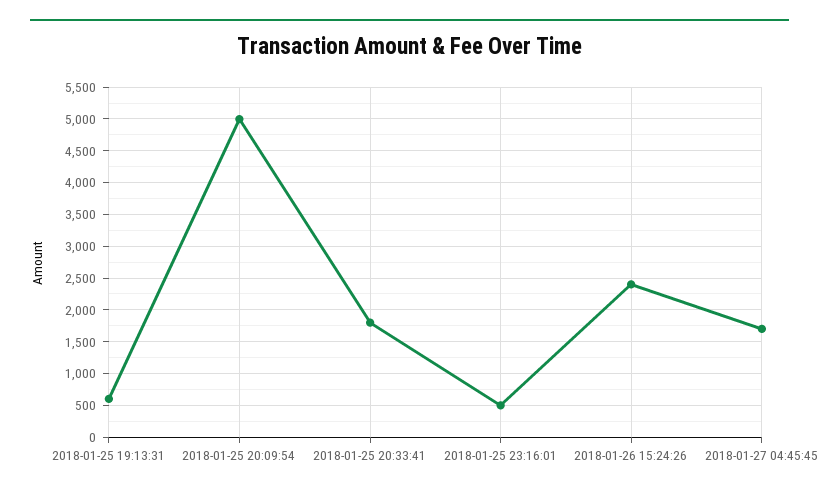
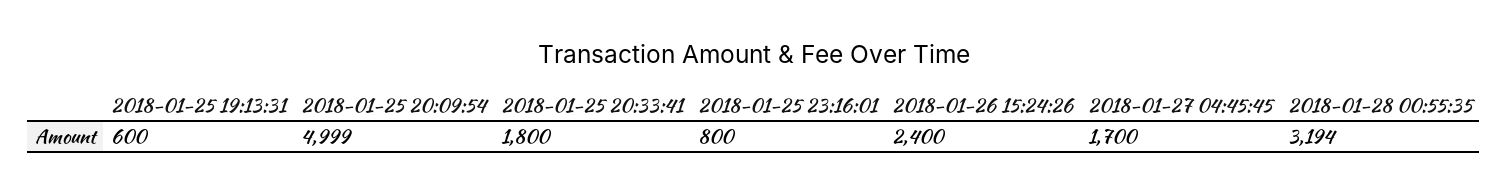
2018-01-25 23:16:01: 500 -> 800
2018-01-28 00:55:35: none -> 3194

